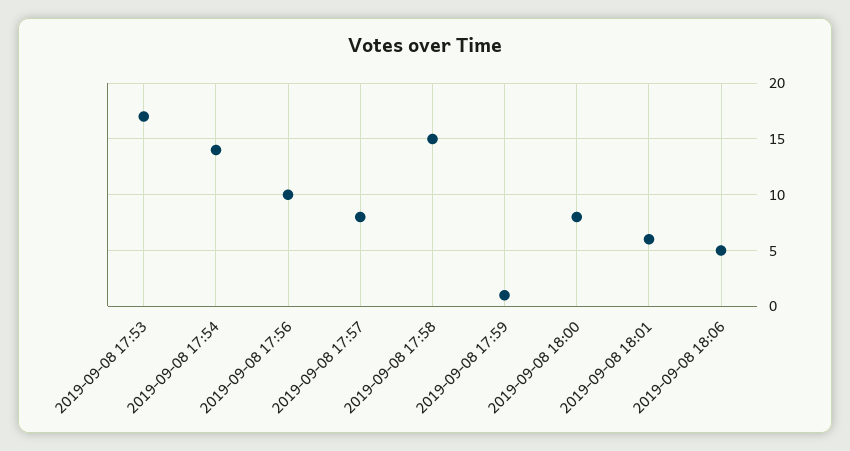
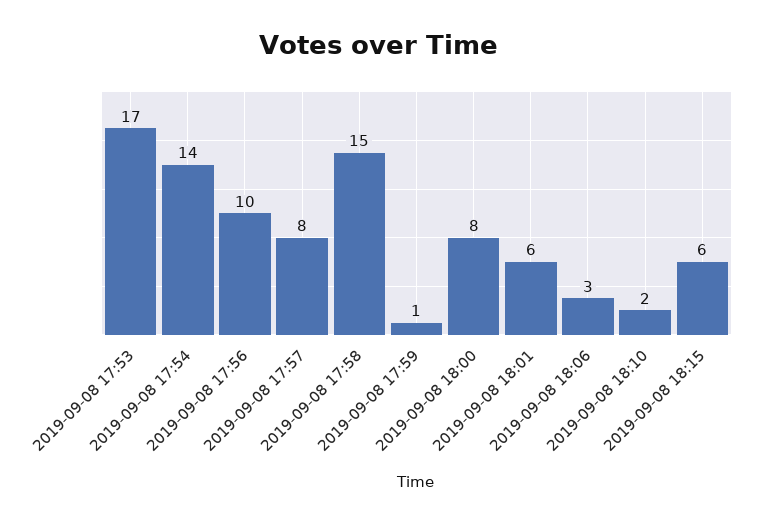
2019-09-08 18:06: 5 -> 3
2019-09-08 18:10: none -> 2
2019-09-08 18:15: none -> 6

